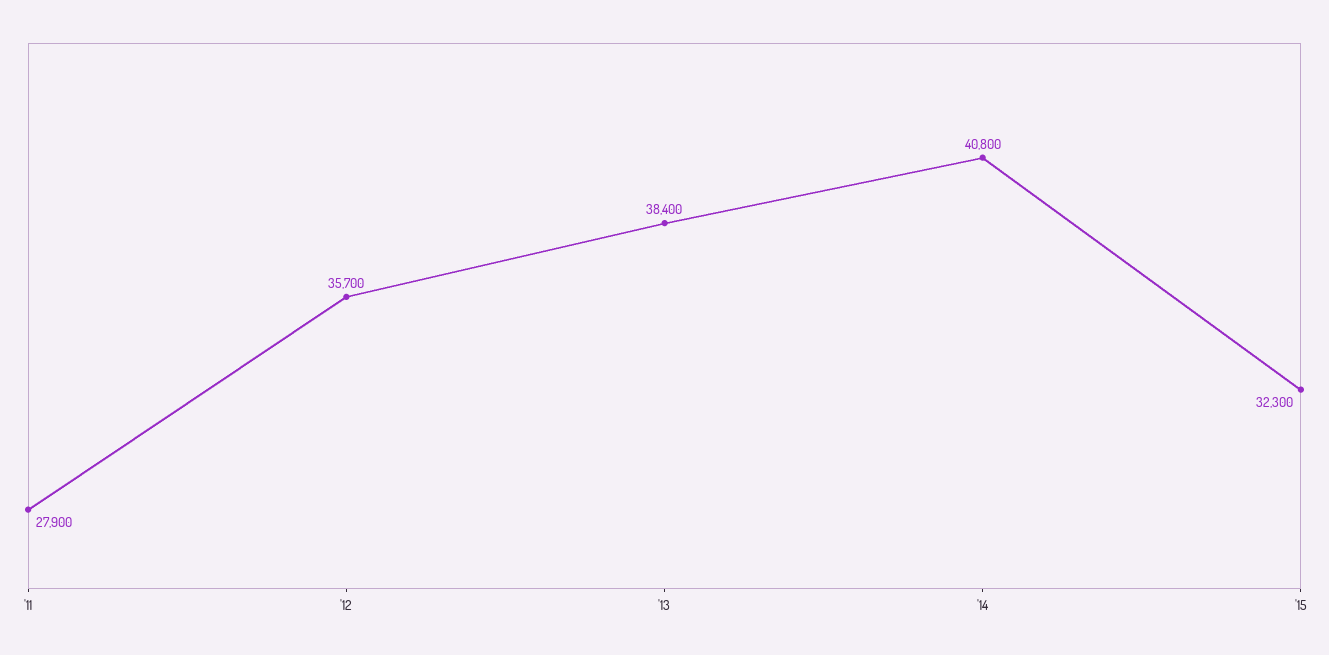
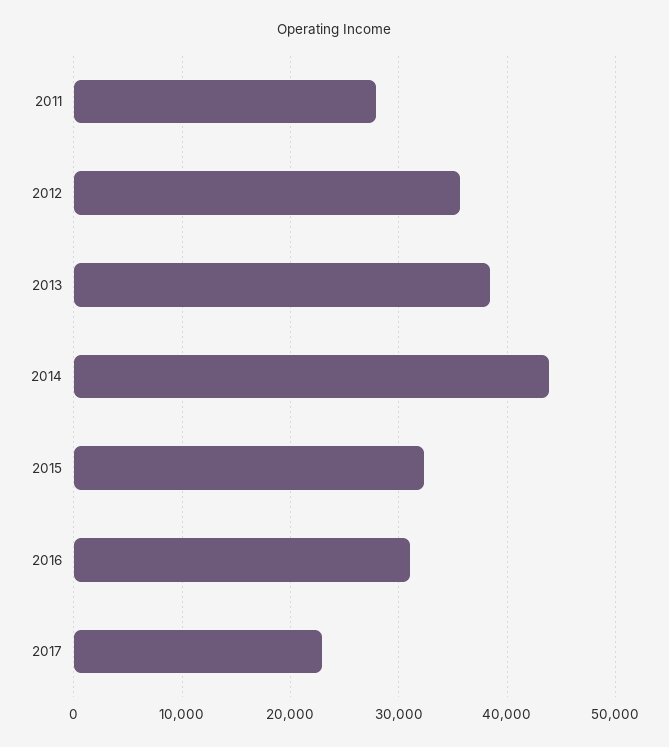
'14: 40800 -> 44000
2016: none -> 31000
2017: none -> 23000

